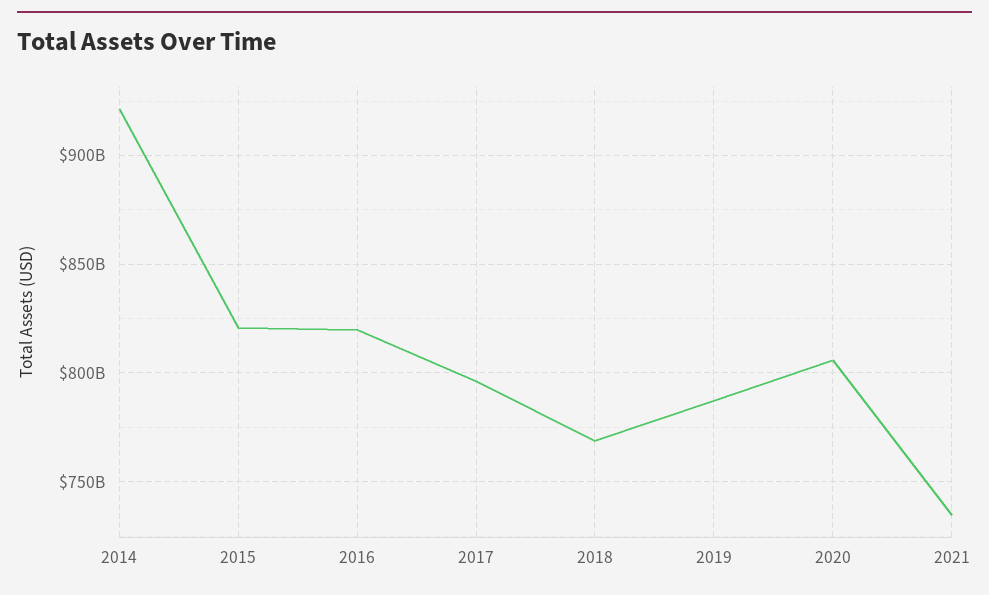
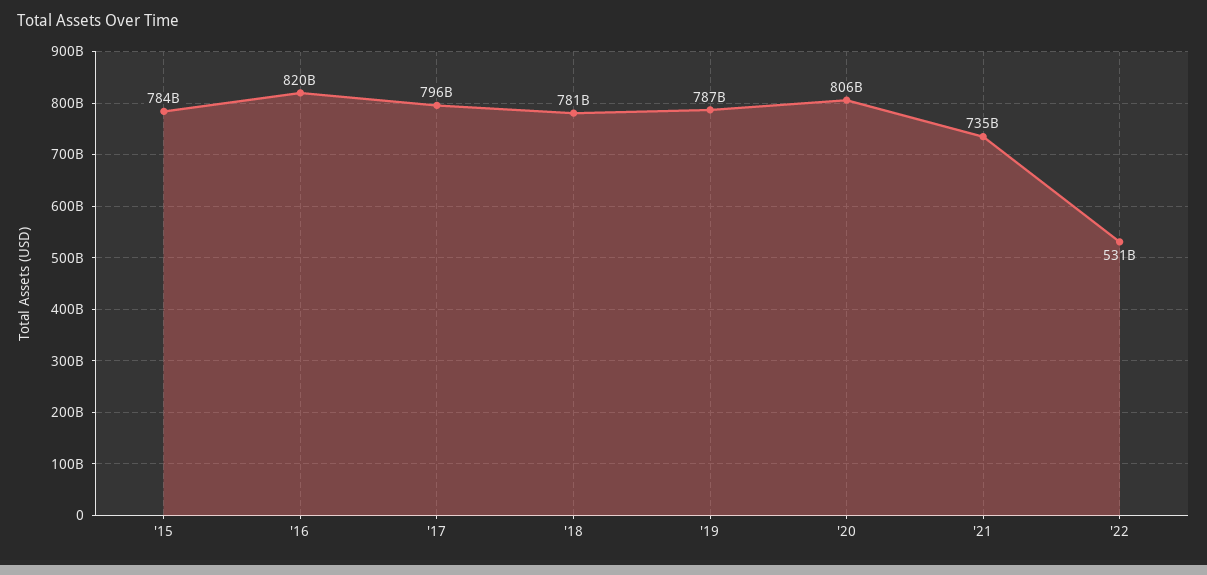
2014: 920000000000 -> none
2015: 820000000000 -> 784000000000
2018: 770000000000 -> 781000000000
'22: none -> 531000000000

